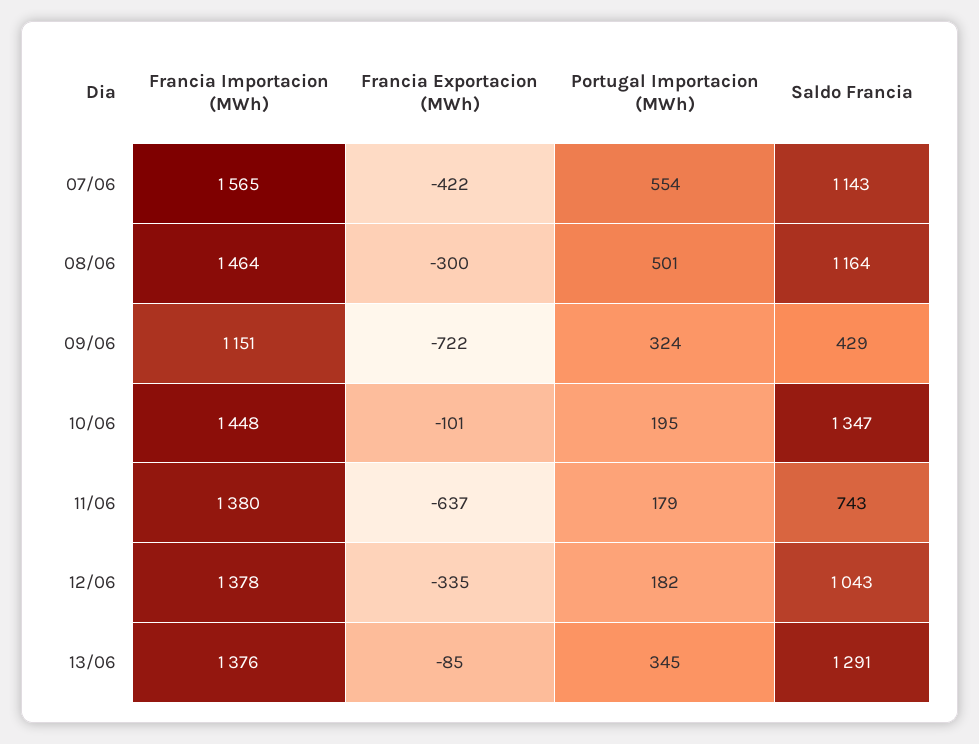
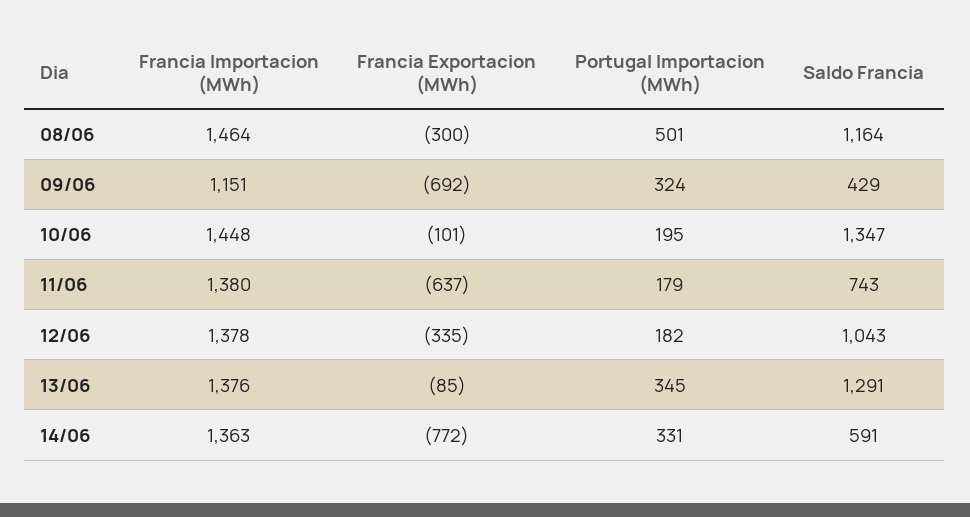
Francia Importacion (MWh), 07/06: 1565 -> none
Francia Exportacion (MWh), 07/06: -422 -> none
Portugal Importacion (MWh), 07/06: 554 -> none
Saldo Francia, 07/06: 1143 -> none
Francia Exportacion (MWh), 09/06: -722 -> -692
Francia Importacion (MWh), 14/06: none -> 1363
Francia Exportacion (MWh), 14/06: none -> -772
Portugal Importacion (MWh), 14/06: none -> 331
Saldo Francia, 14/06: none -> 591

